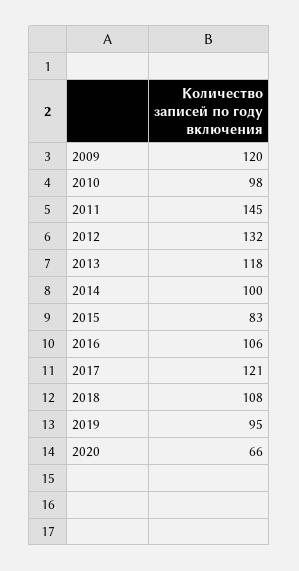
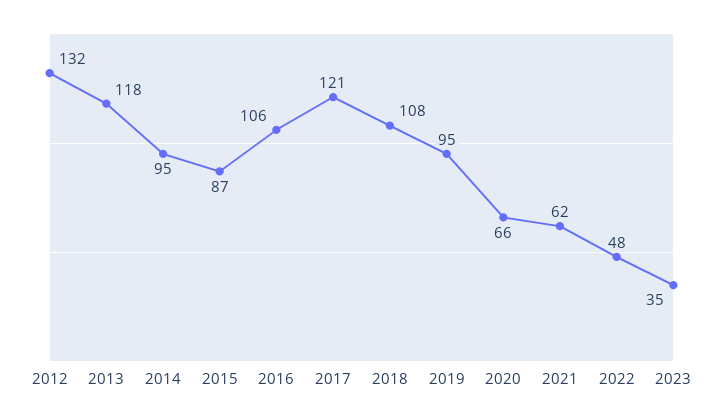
2009: 120 -> none
2010: 98 -> none
2011: 145 -> none
2014: 100 -> 95
2015: 83 -> 87
2021: none -> 62
2022: none -> 48
2023: none -> 35

